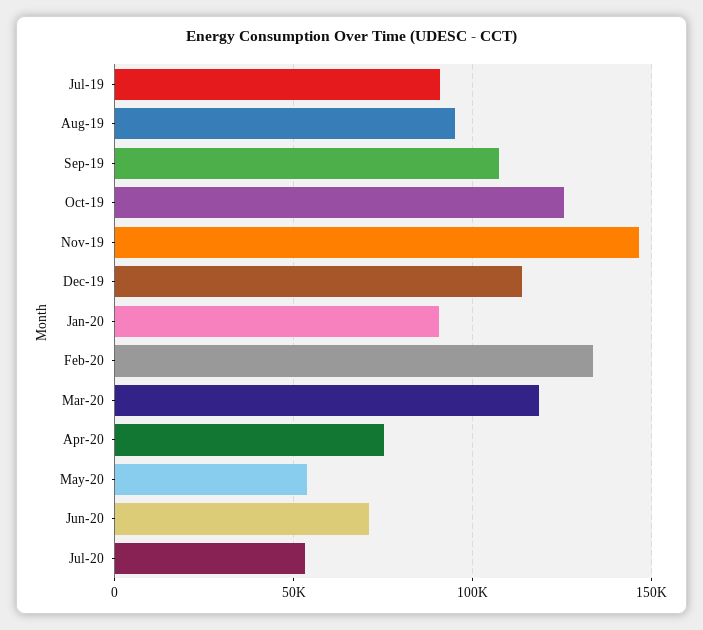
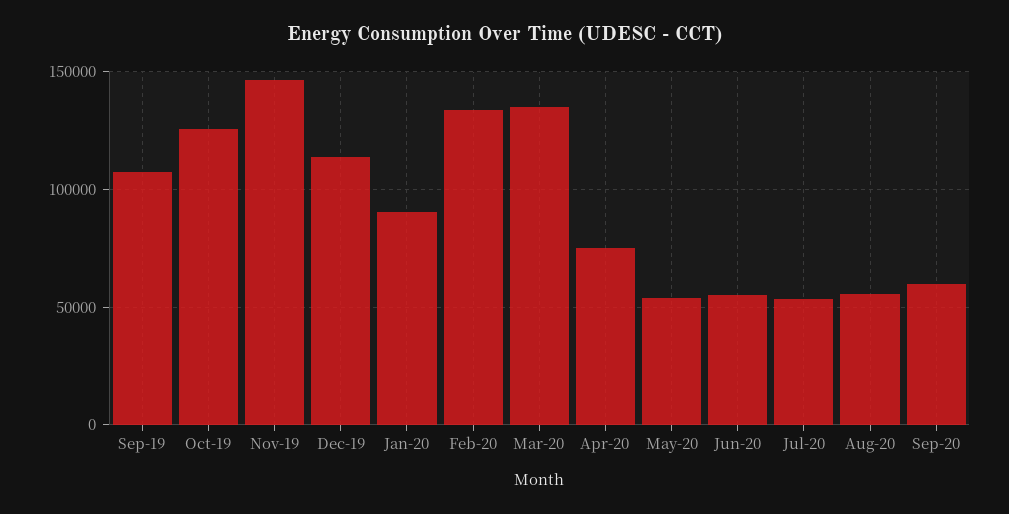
Jul-19: 90000 -> none
Aug-19: 95000 -> none
Mar-20: 120000 -> 135000
Jun-20: 70000 -> 55000
Aug-20: none -> 55000
Sep-20: none -> 60000

